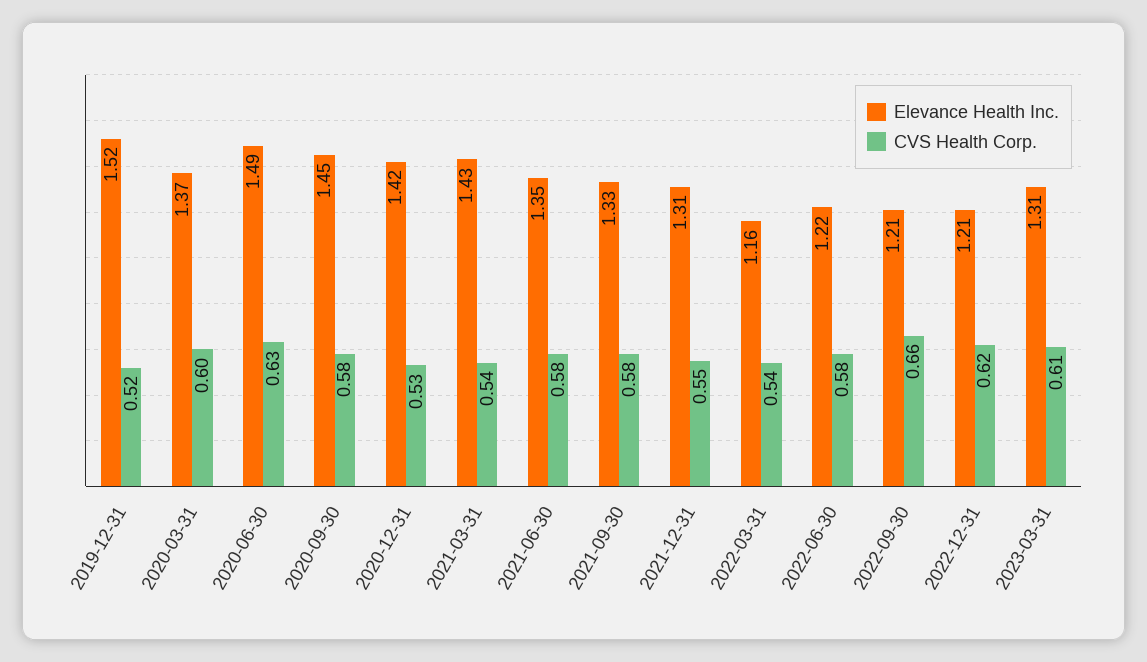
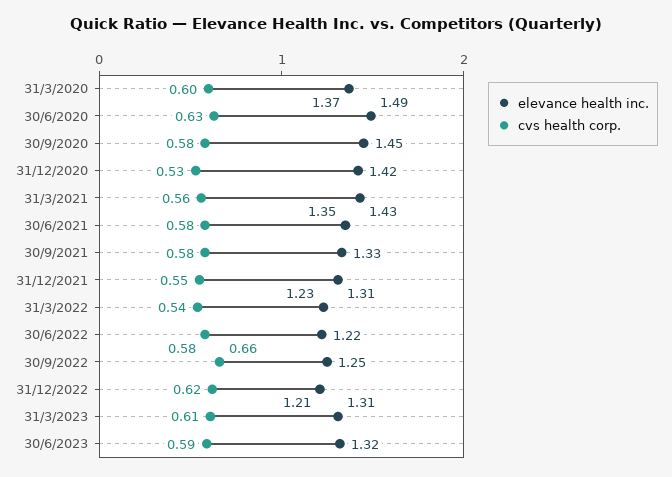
Elevance Health Inc., 2019-12-31: 1.52 -> none
CVS Health Corp., 2019-12-31: 0.52 -> none
CVS Health Corp., 2021-03-31: 0.54 -> 0.56
Elevance Health Inc., 2022-03-31: 1.16 -> 1.23
Elevance Health Inc., 2022-09-30: 1.21 -> 1.25
Elevance Health Inc., 30/6/2023: none -> 1.32
CVS Health Corp., 30/6/2023: none -> 0.59

